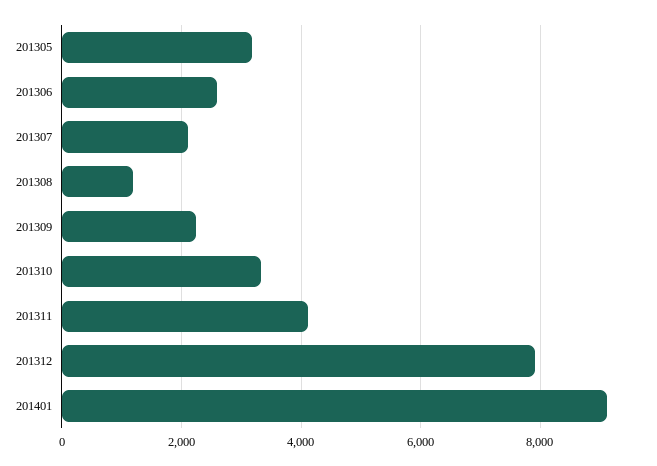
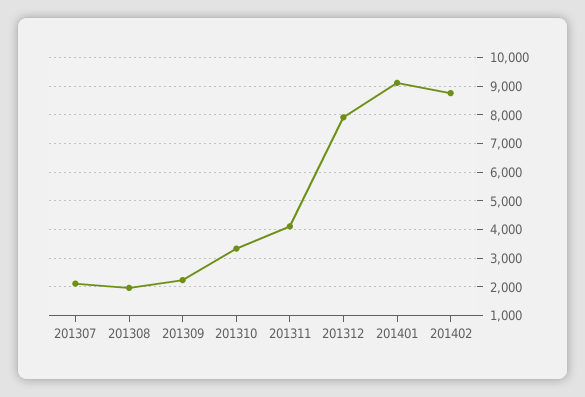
201305: 3200 -> none
201306: 2600 -> none
201308: 1200 -> 2000
201402: none -> 8750

